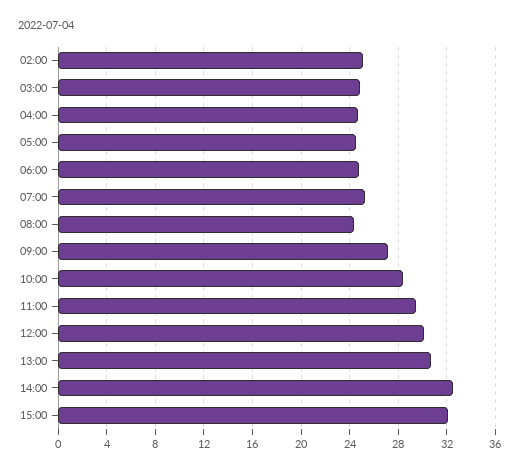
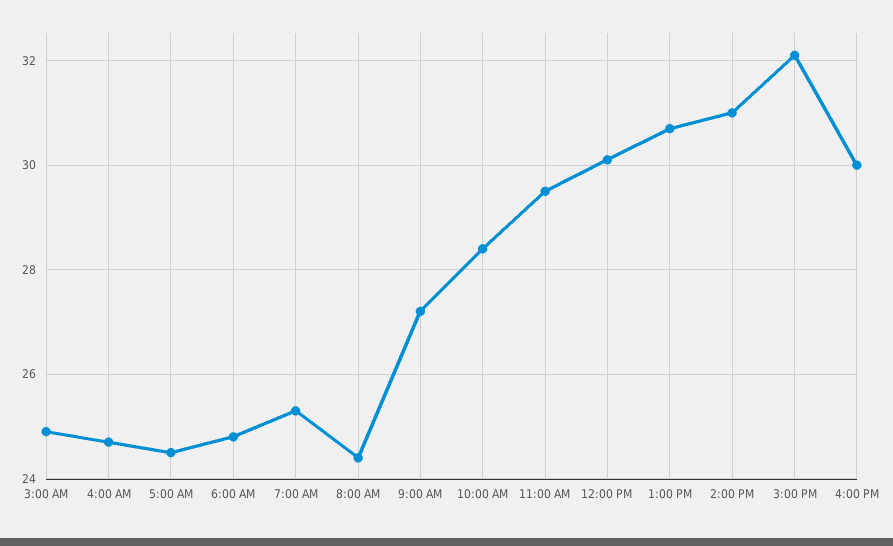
02:00: 25 -> none
14:00: 32.5 -> 31
4:00 PM: none -> 30

